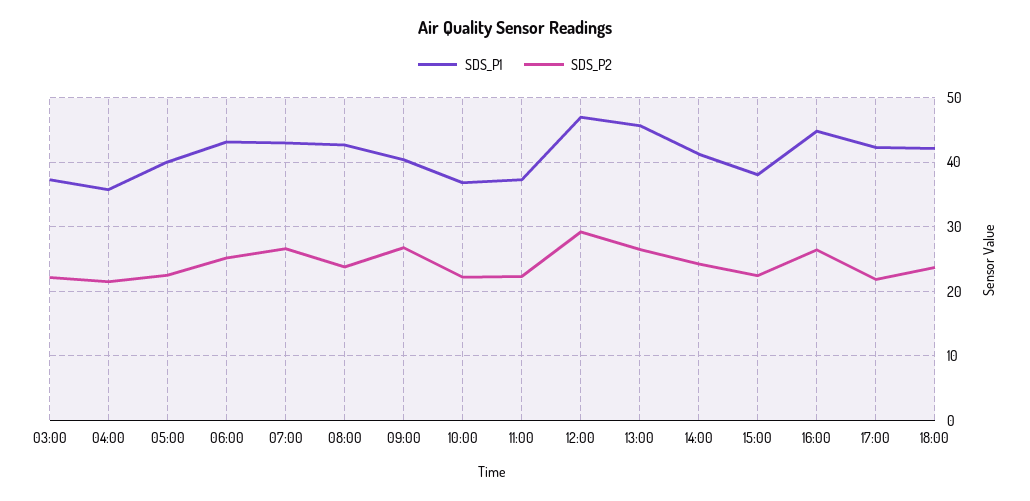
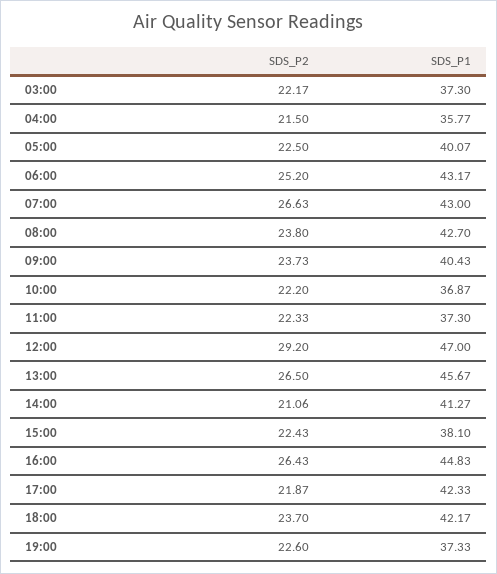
SDS_P2, 09:00: 27 -> 23.73
SDS_P2, 14:00: 24 -> 21.06
SDS_P2, 19:00: none -> 22.6
SDS_P1, 19:00: none -> 37.33

